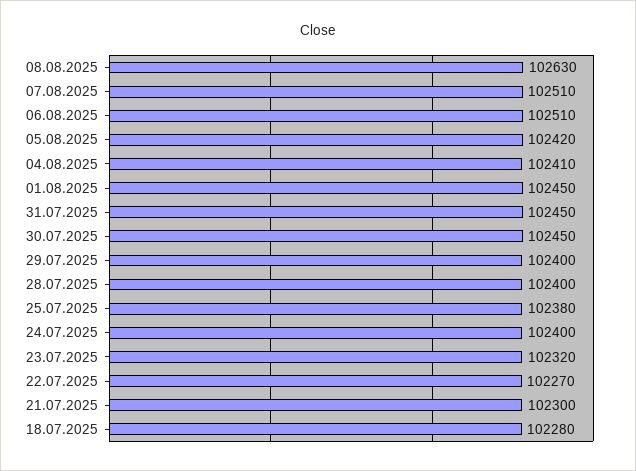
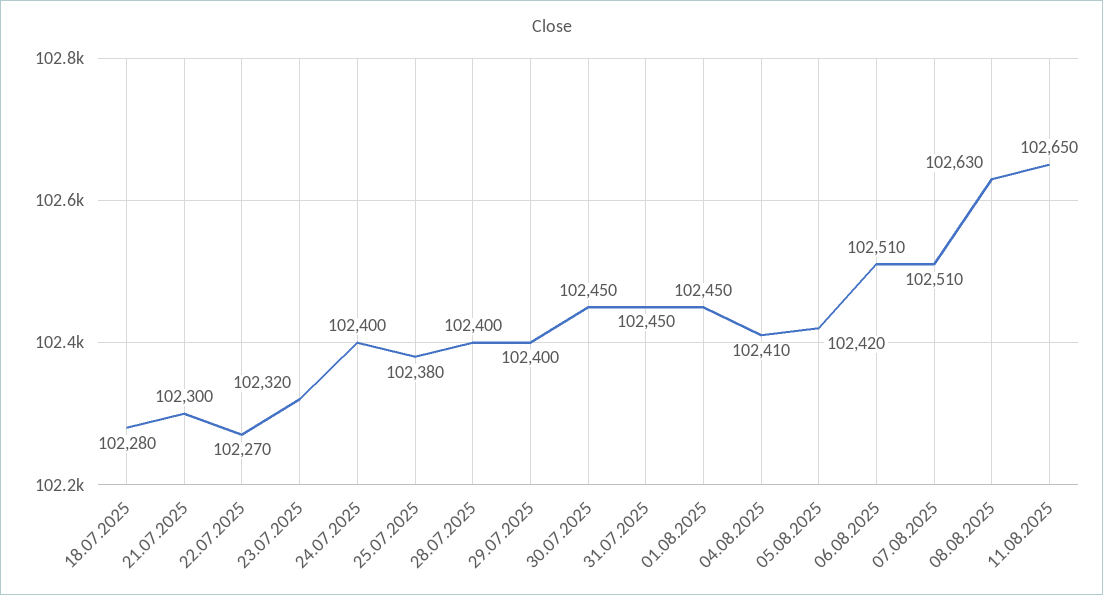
11.08.2025: none -> 102650

